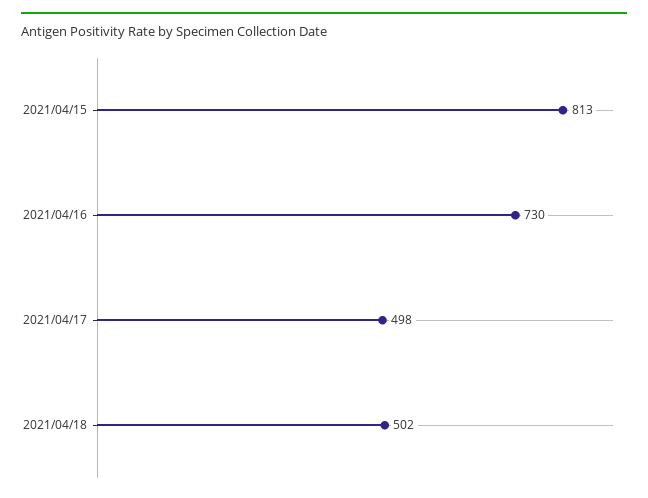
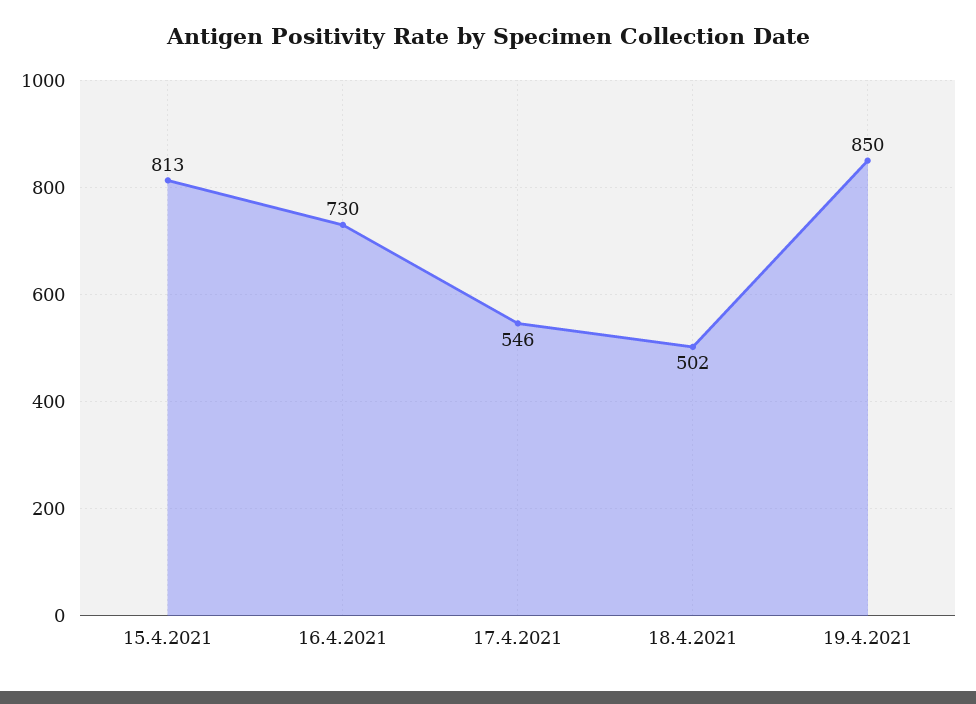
2021/04/17: 498 -> 546
19.4.2021: none -> 850

